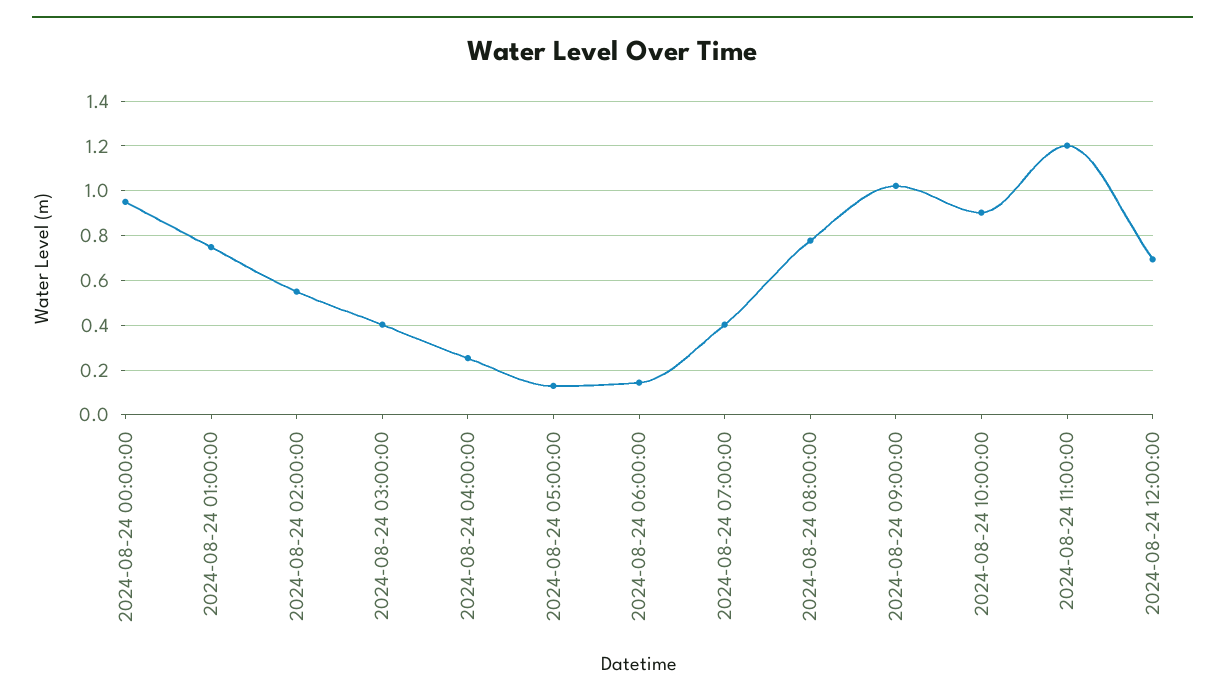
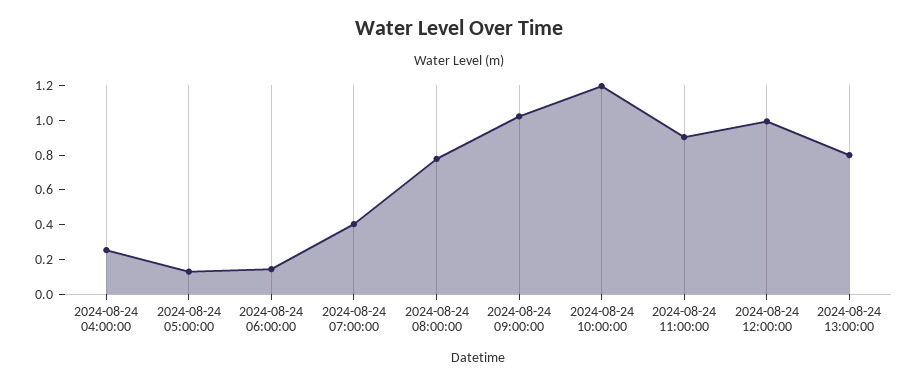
2024-08-24 00:00:00: 0.95 -> none
2024-08-24 01:00:00: 0.75 -> none
2024-08-24 02:00:00: 0.55 -> none
2024-08-24 03:00:00: 0.4 -> none
2024-08-24 10:00:00: 0.9 -> 1.2
2024-08-24 11:00:00: 1.2 -> 0.9
2024-08-24 12:00:00: 0.7 -> 1
2024-08-24 13:00:00: none -> 0.8

